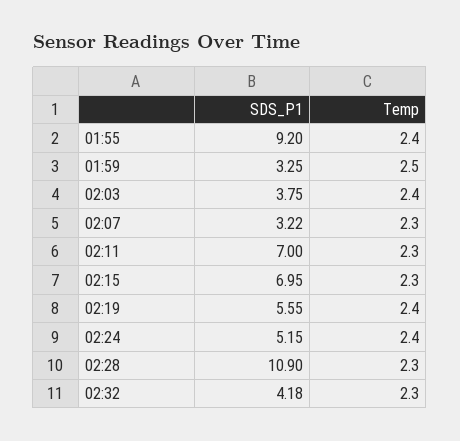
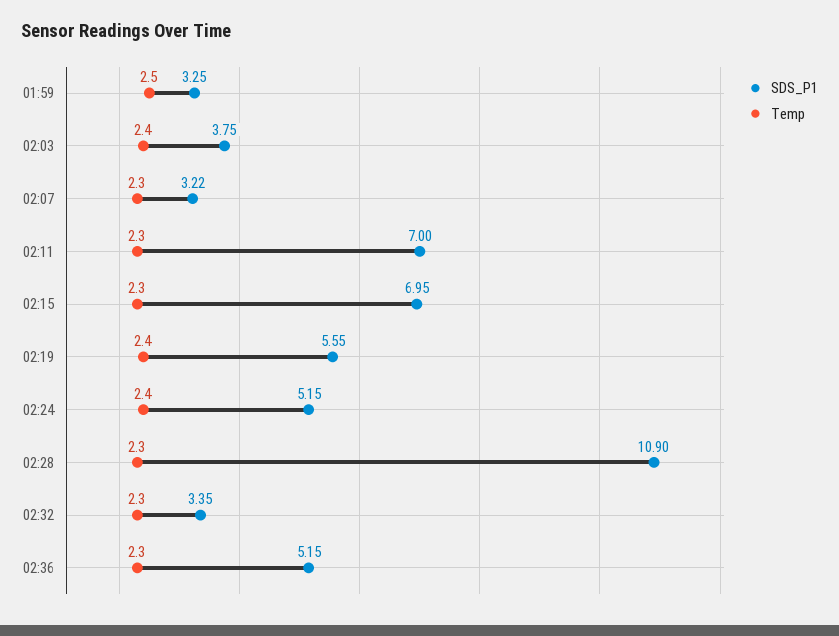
SDS_P1, 01:55: 9.2 -> none
Temp, 01:55: 2.4 -> none
SDS_P1, 02:32: 4.18 -> 3.35
SDS_P1, 02:36: none -> 5.15
Temp, 02:36: none -> 2.3

